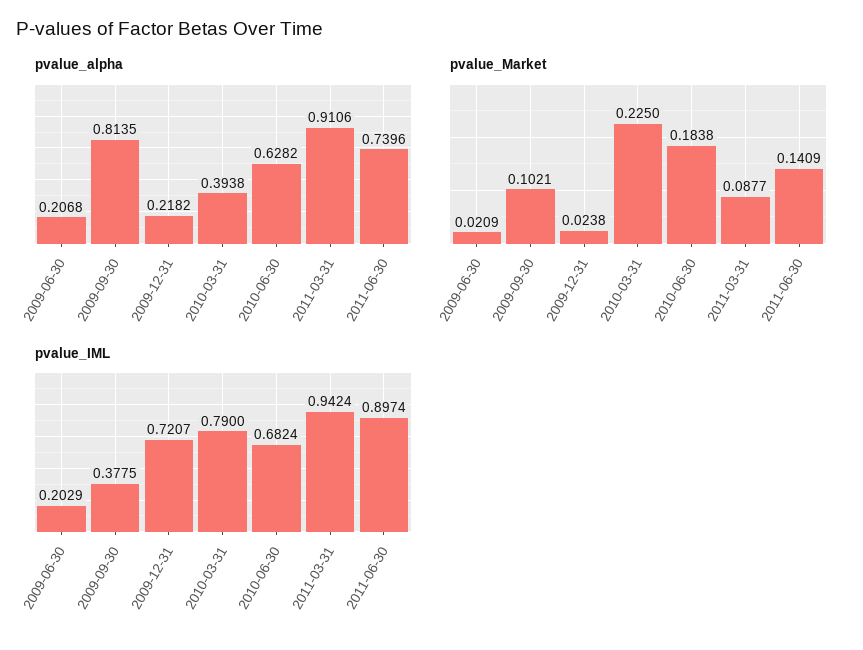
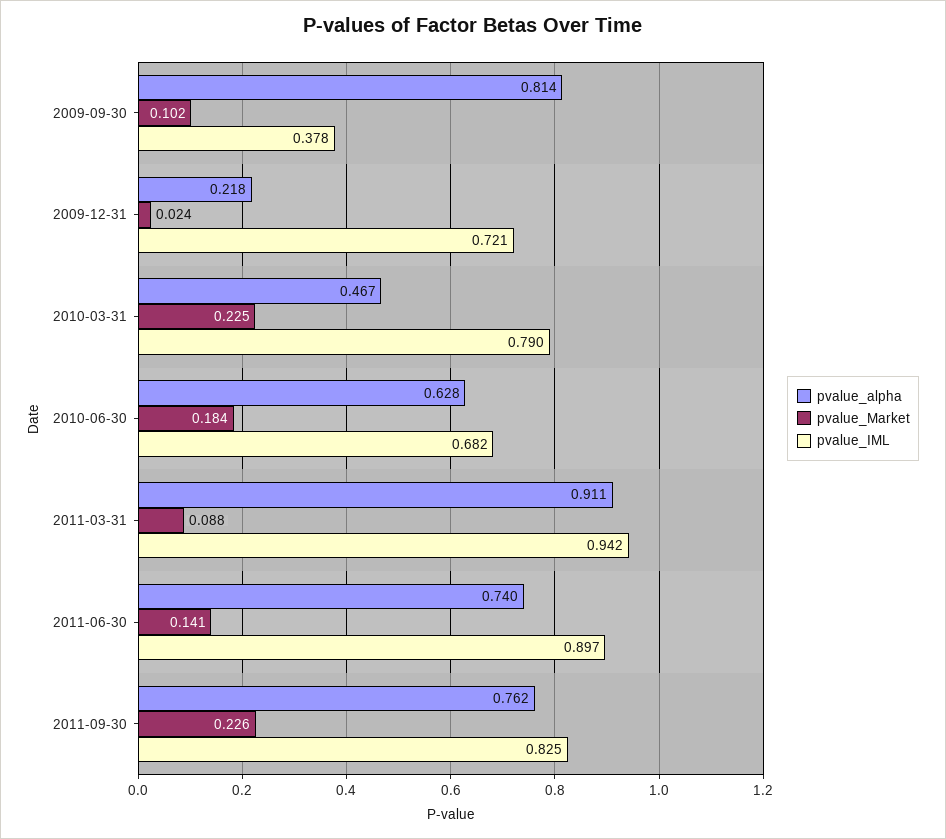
pvalue_alpha, 2009-06-30: 0.2068 -> none
pvalue_alpha, 2010-03-31: 0.3938 -> 0.467
pvalue_Market, 2009-06-30: 0.0209 -> none
pvalue_IML, 2009-06-30: 0.2029 -> none
pvalue_alpha, 2011-09-30: none -> 0.762
pvalue_Market, 2011-09-30: none -> 0.226
pvalue_IML, 2011-09-30: none -> 0.825

